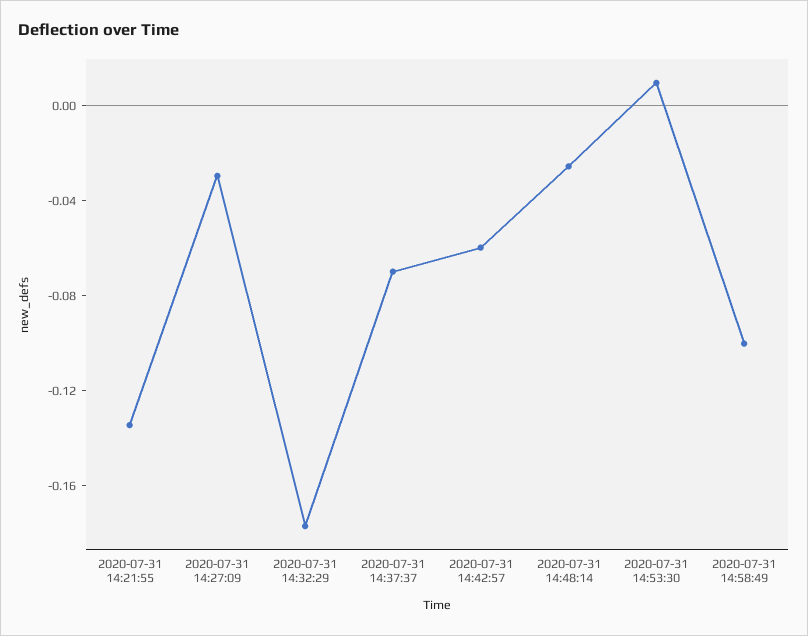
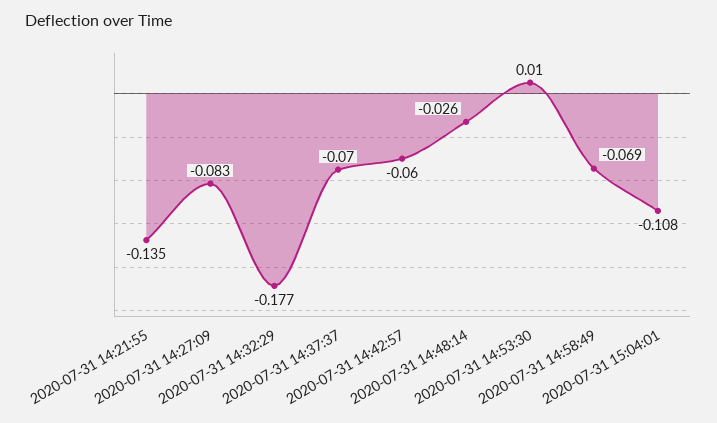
2020-07-31 14:27:09: -0.03 -> -0.083
2020-07-31 14:58:49: -0.1 -> -0.069
2020-07-31 15:04:01: none -> -0.108

